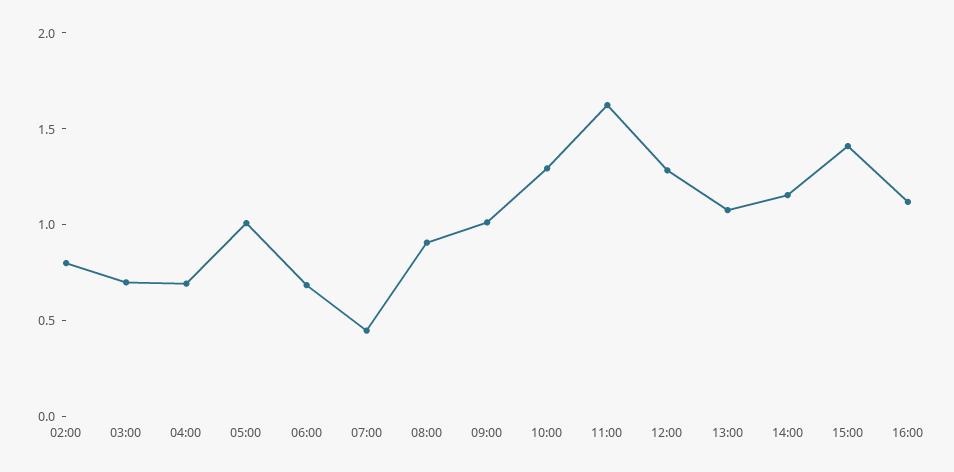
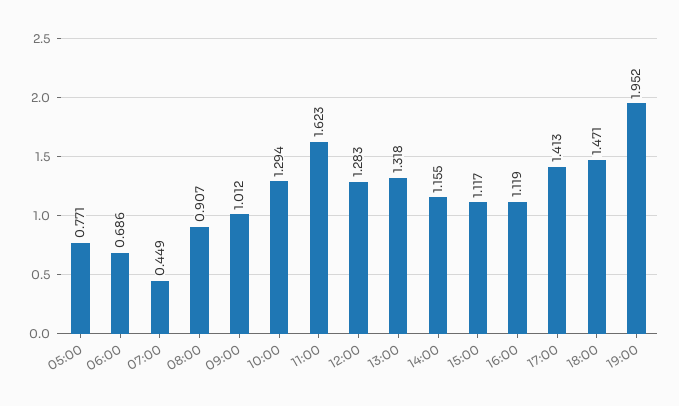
02:00: 0.8 -> none
03:00: 0.7 -> none
04:00: 0.7 -> none
05:00: 1 -> 0.771
13:00: 1.1 -> 1.318
15:00: 1.4 -> 1.117
17:00: none -> 1.413
18:00: none -> 1.471
19:00: none -> 1.952

